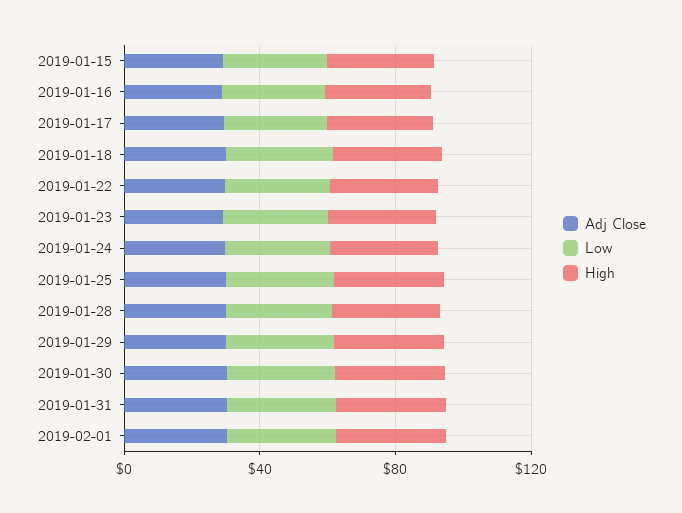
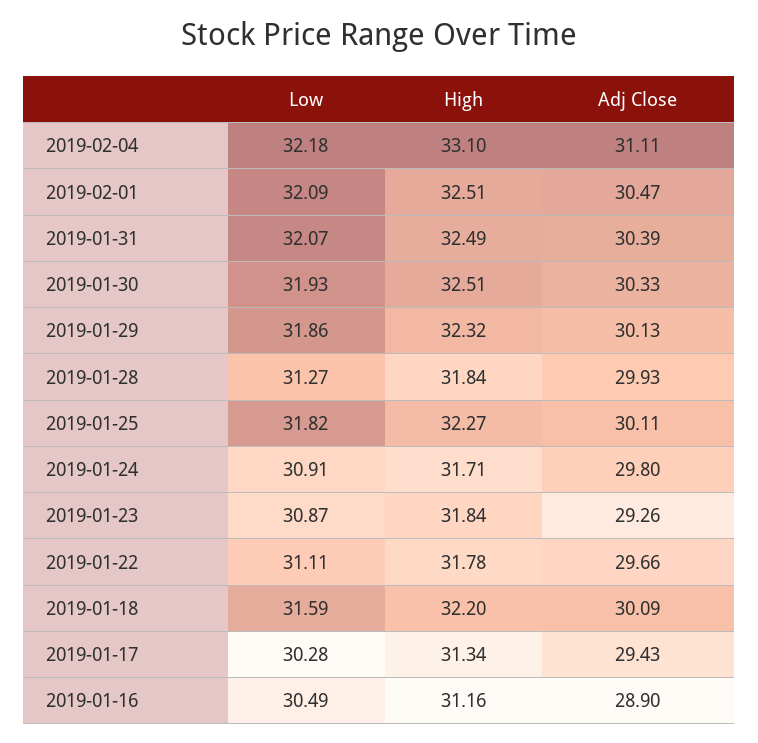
Adj Close, 2019-01-15: 30 -> none
Low, 2019-01-15: 30 -> none
High, 2019-01-15: 30 -> none
Low, 2019-02-04: none -> 32.18
High, 2019-02-04: none -> 33.1
Adj Close, 2019-02-04: none -> 31.11

